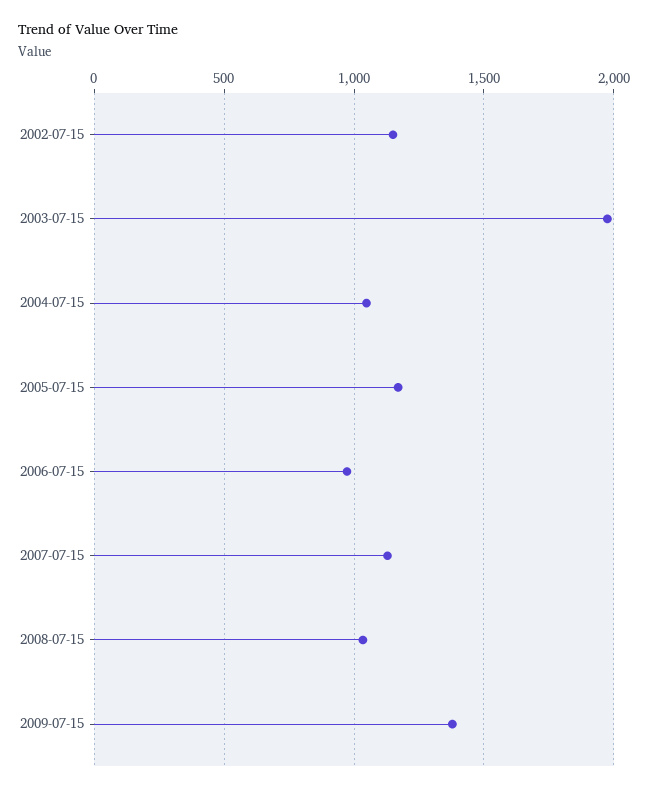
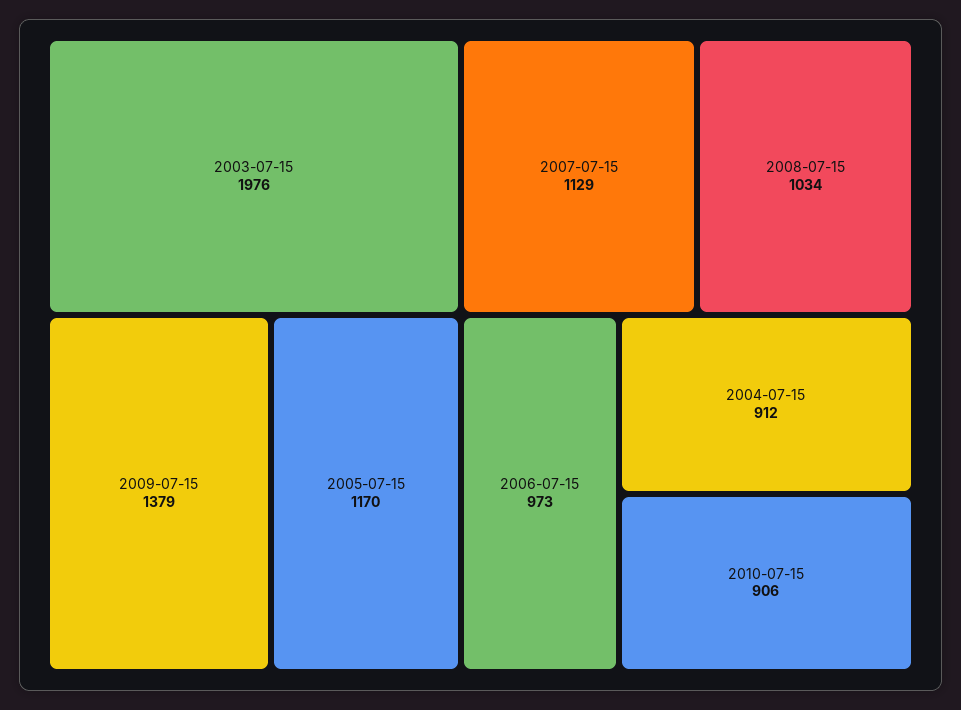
2002-07-15: 1150 -> none
2004-07-15: 1050 -> 912
2010-07-15: none -> 906

